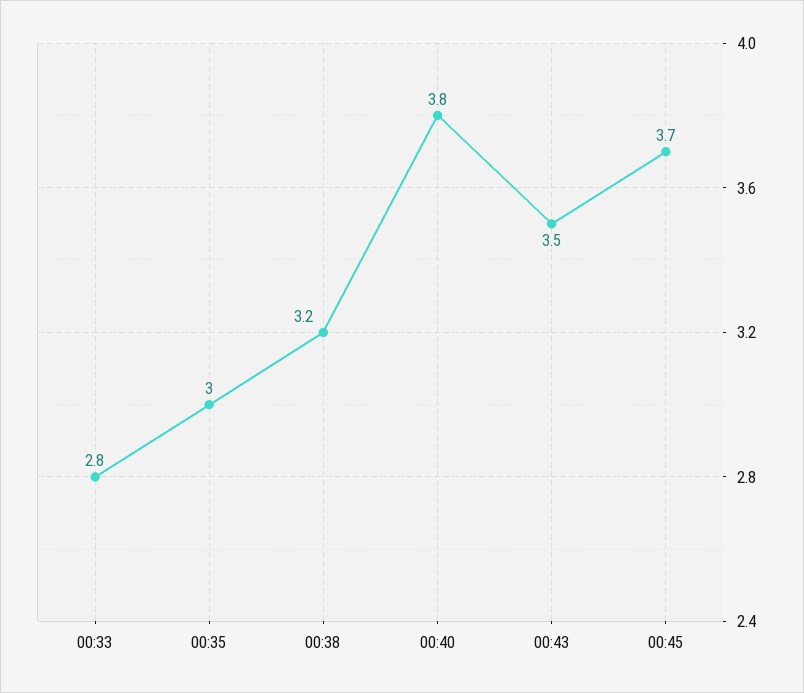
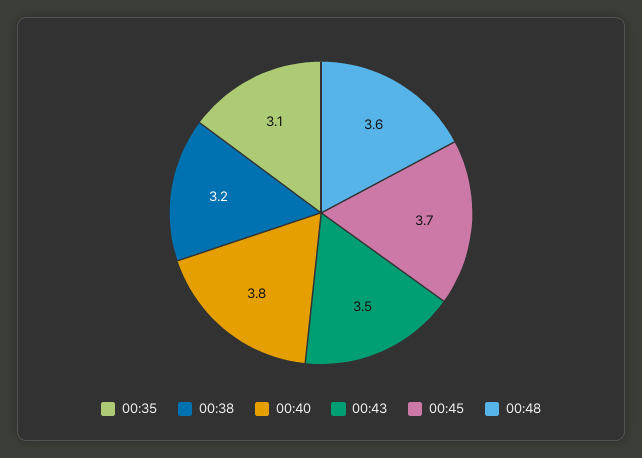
00:33: 2.8 -> none
00:35: 3 -> 3.1
00:48: none -> 3.6

